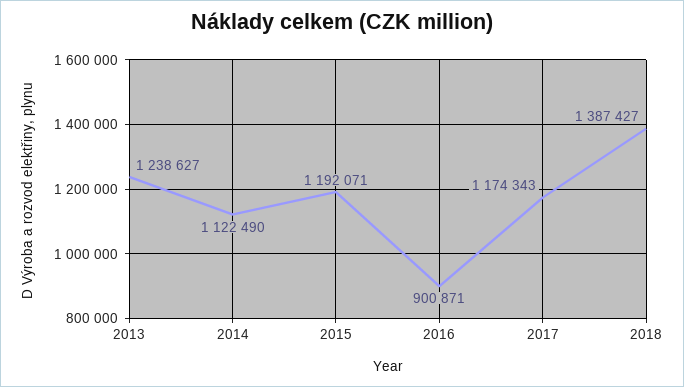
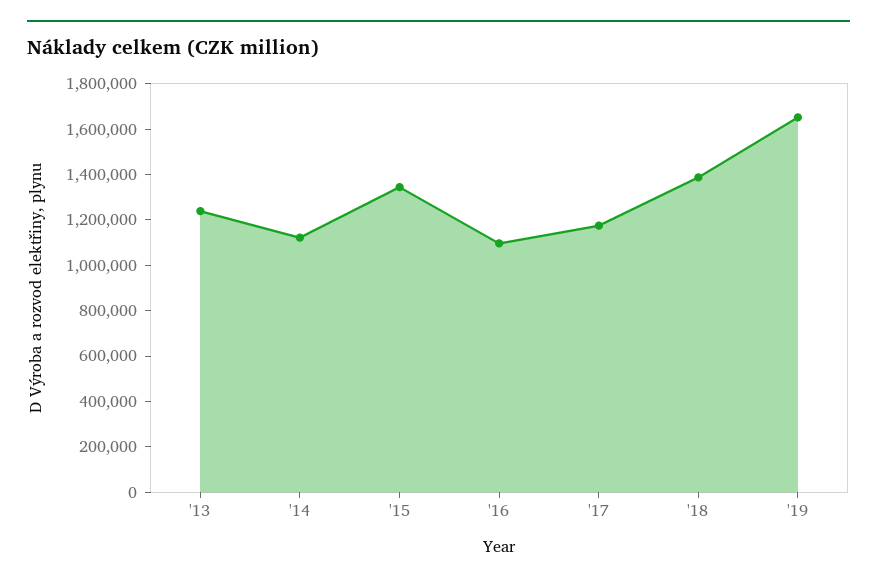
2015: 1192071 -> 1350000
2016: 900871 -> 1100000
'19: none -> 1650000

